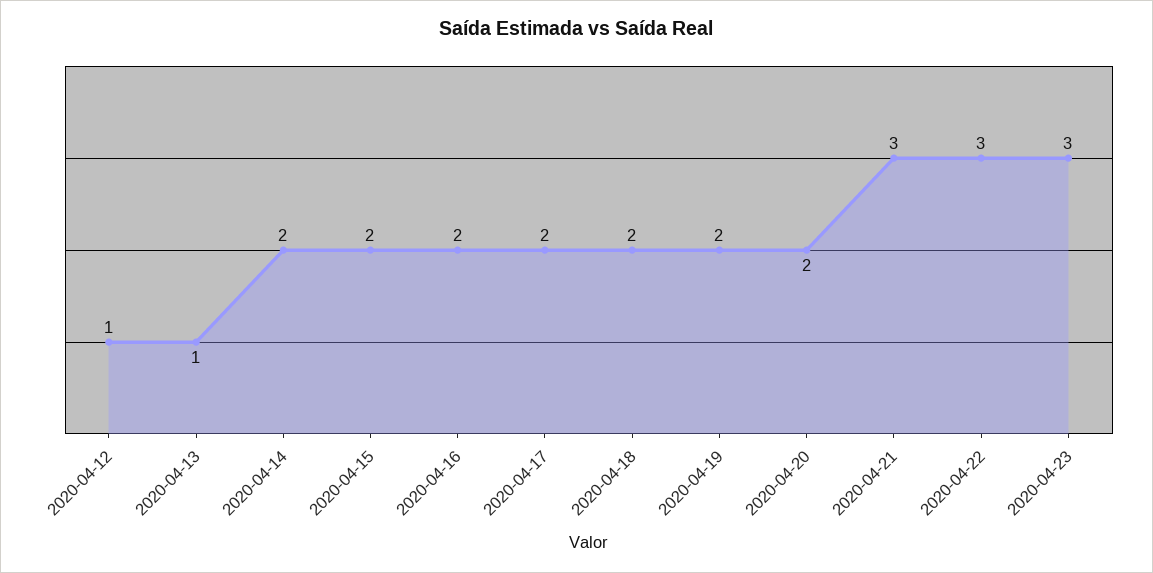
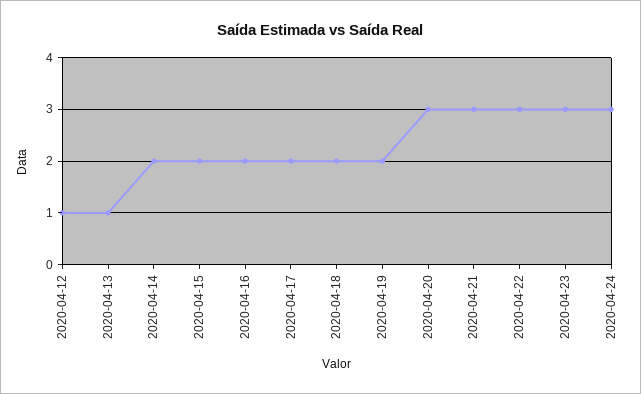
2020-04-20: 2 -> 3
2020-04-24: none -> 3

